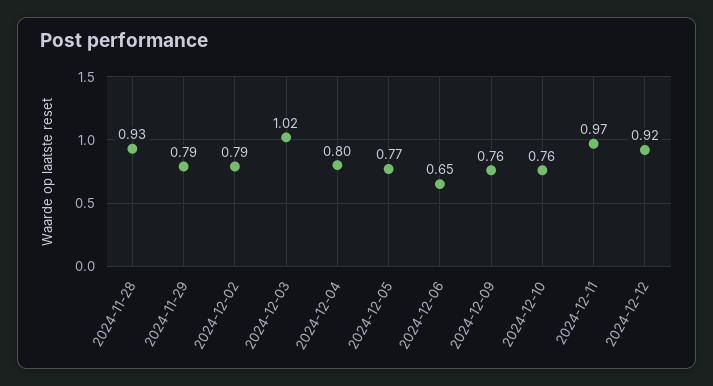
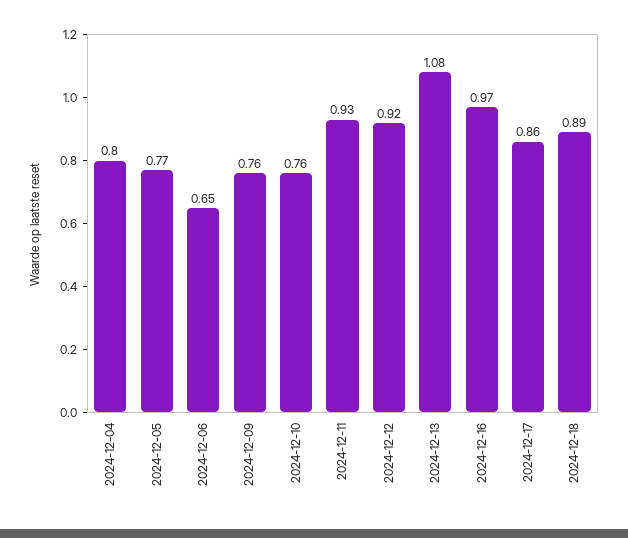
2024-11-28: 0.93 -> none
2024-11-29: 0.79 -> none
2024-12-02: 0.79 -> none
2024-12-03: 1.02 -> none
2024-12-11: 0.97 -> 0.93
2024-12-13: none -> 1.08
2024-12-16: none -> 0.97
2024-12-17: none -> 0.86
2024-12-18: none -> 0.89

